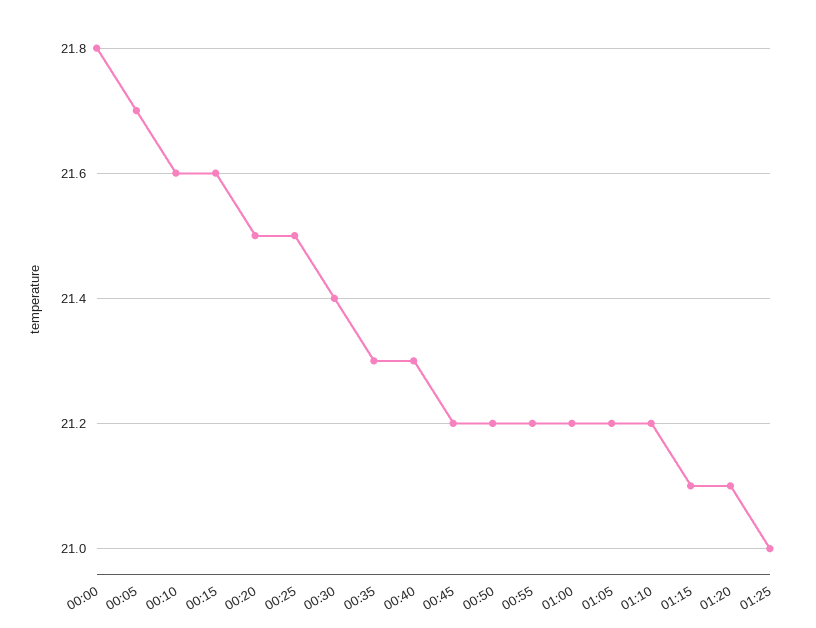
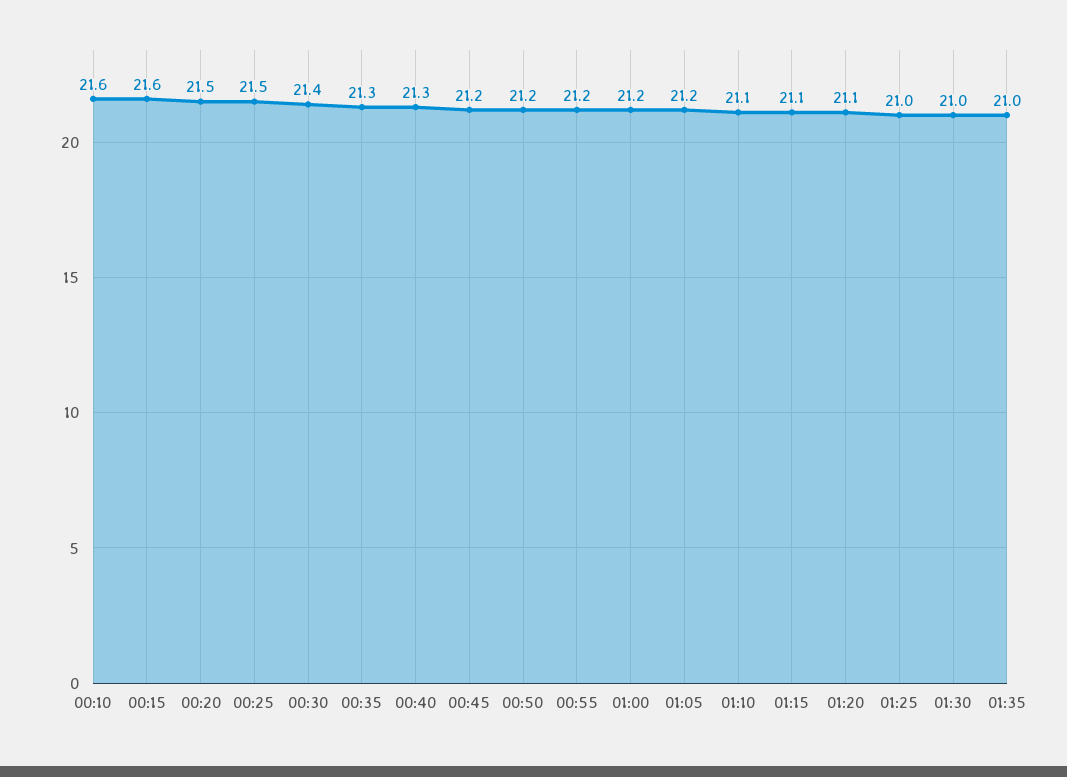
00:00: 21.8 -> none
00:05: 21.7 -> none
01:10: 21.2 -> 21.1
01:30: none -> 21
01:35: none -> 21

